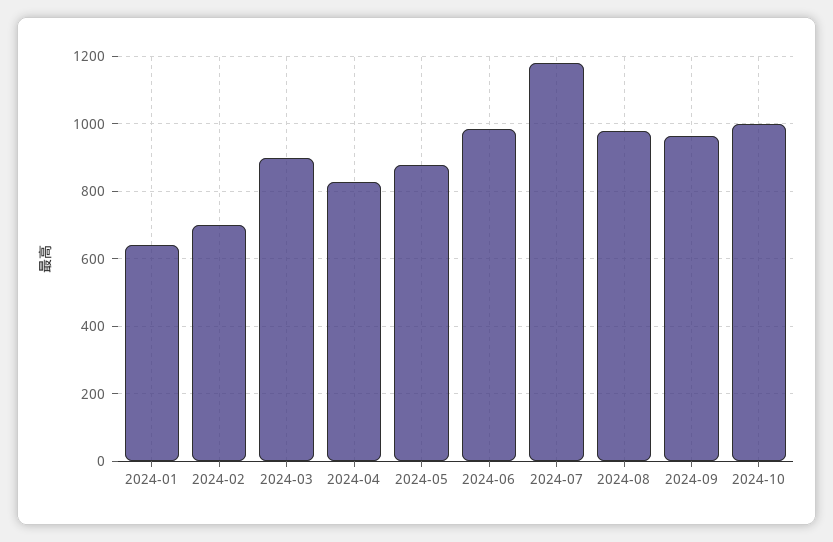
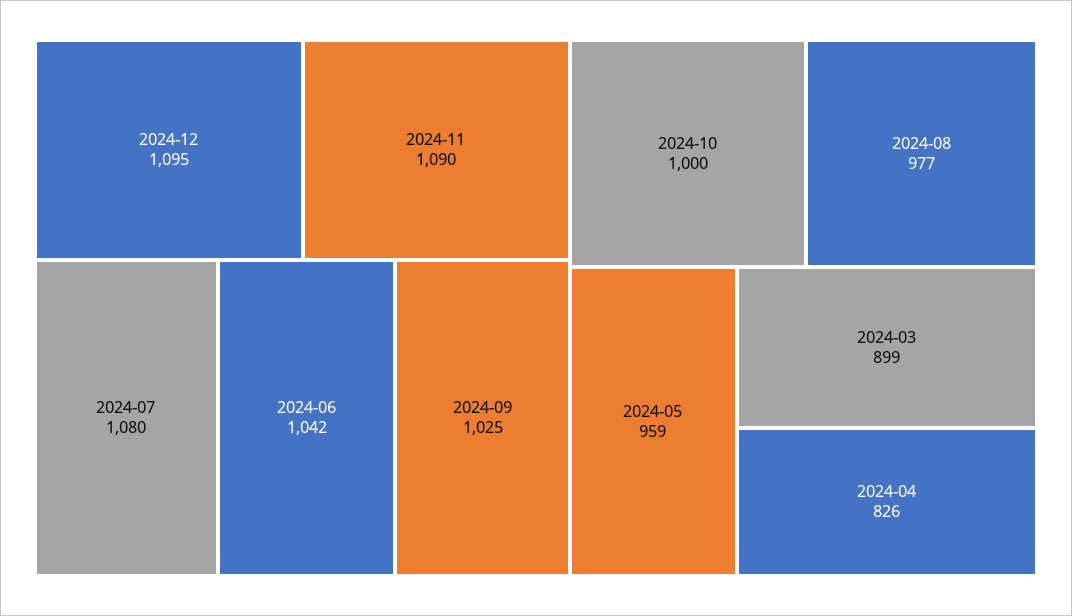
2024-01: 640 -> none
2024-02: 700 -> none
2024-05: 880 -> 959
2024-06: 980 -> 1042
2024-07: 1180 -> 1080
2024-09: 960 -> 1025
2024-12: none -> 1095
2024-11: none -> 1090

